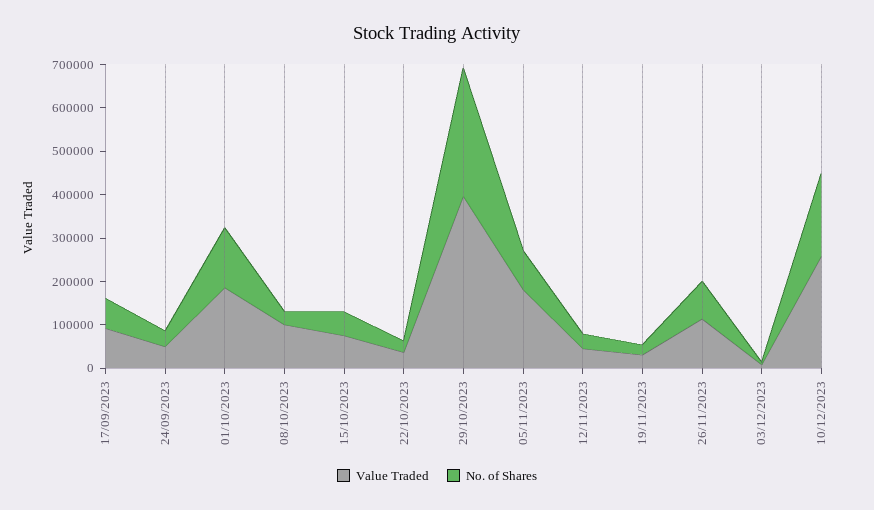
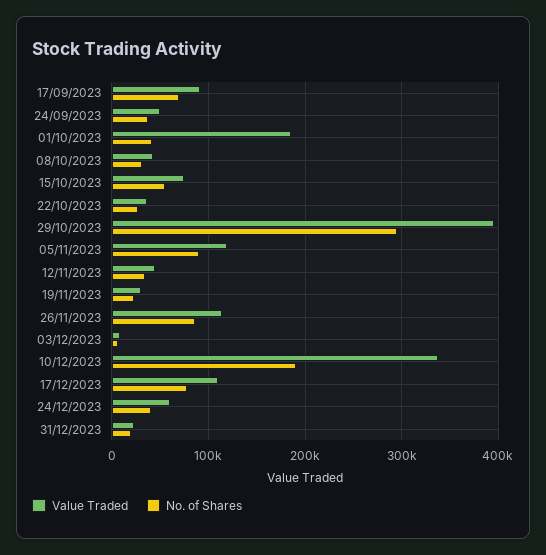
No. of Shares, 01/10/2023: 140000 -> 40000
Value Traded, 08/10/2023: 100000 -> 40000
Value Traded, 05/11/2023: 180000 -> 120000
Value Traded, 10/12/2023: 260000 -> 340000
Value Traded, 17/12/2023: none -> 110000
No. of Shares, 17/12/2023: none -> 80000
Value Traded, 24/12/2023: none -> 60000
No. of Shares, 24/12/2023: none -> 40000
Value Traded, 31/12/2023: none -> 20000
No. of Shares, 31/12/2023: none -> 20000

